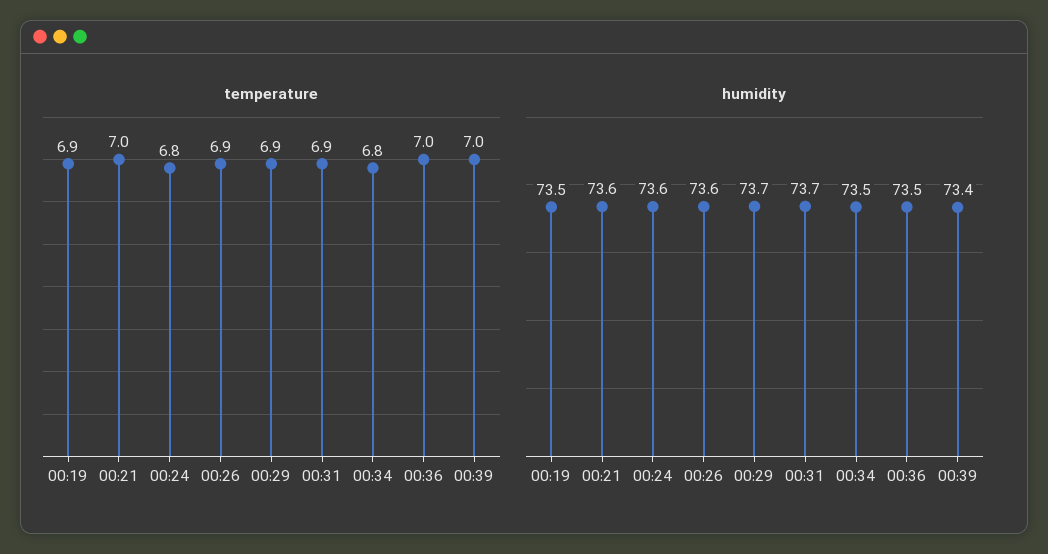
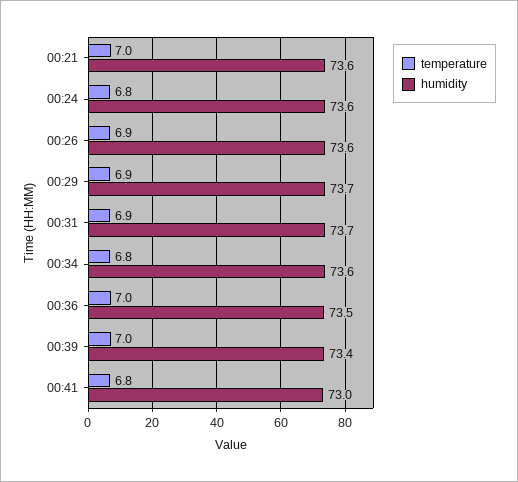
temperature, 00:19: 6.9 -> none
humidity, 00:19: 73.5 -> none
humidity, 00:34: 73.5 -> 73.6
temperature, 00:41: none -> 6.8
humidity, 00:41: none -> 73

